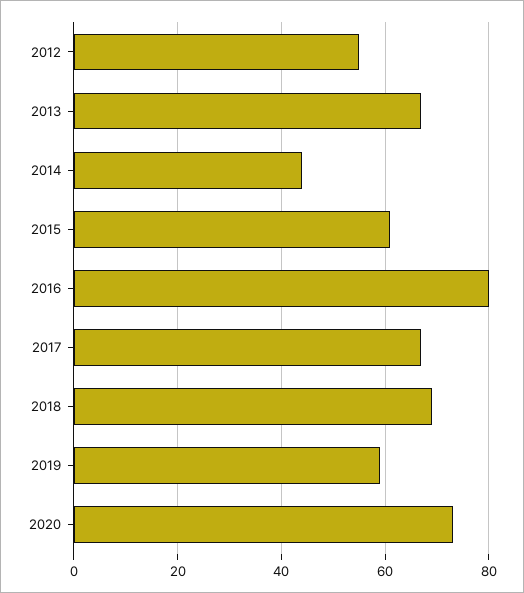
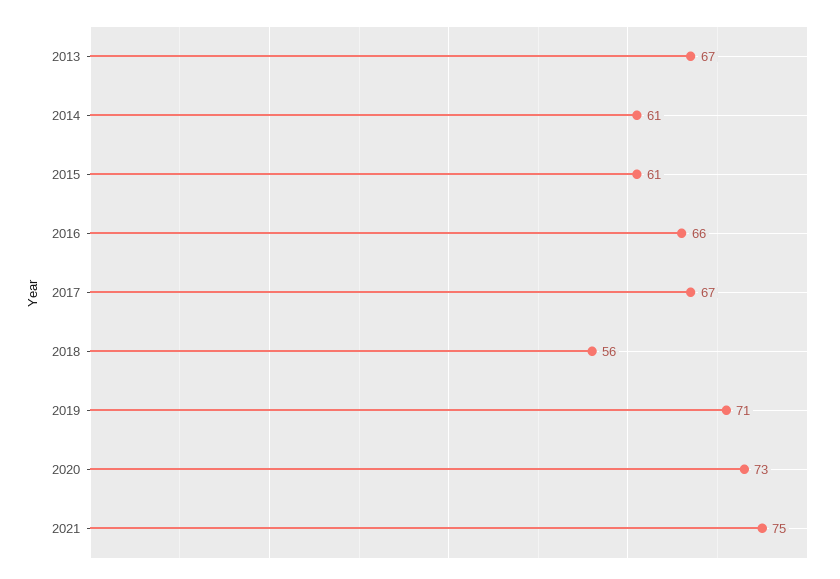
2012: 55 -> none
2014: 45 -> 61
2016: 80 -> 66
2018: 70 -> 56
2019: 60 -> 71
2021: none -> 75

